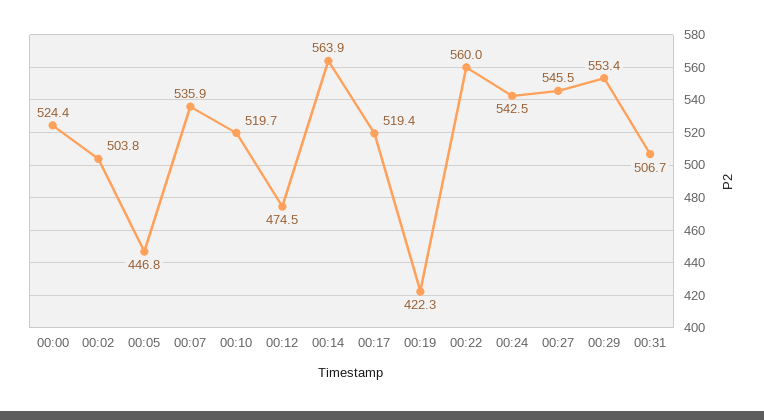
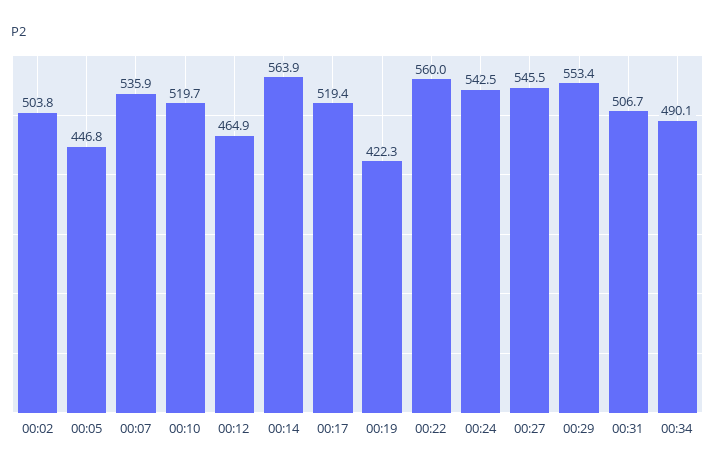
00:00: 524.4 -> none
00:12: 474.5 -> 464.9
00:34: none -> 490.1

